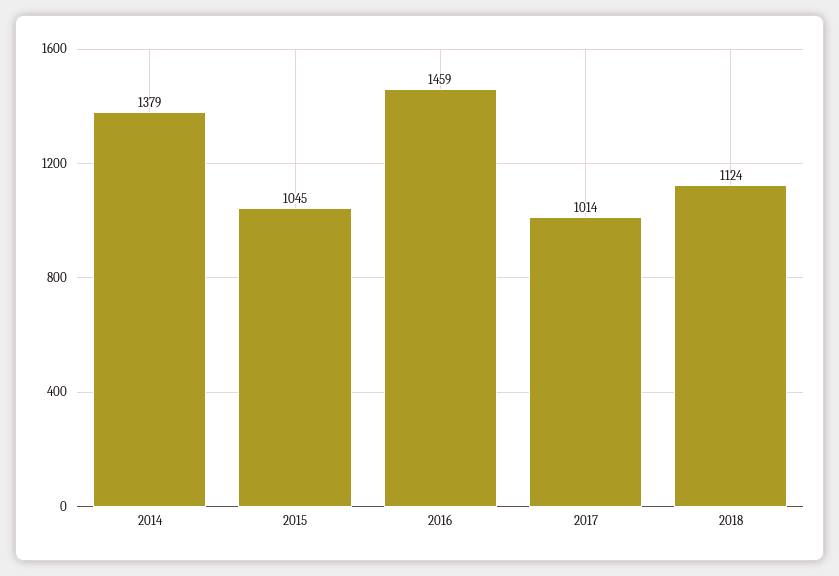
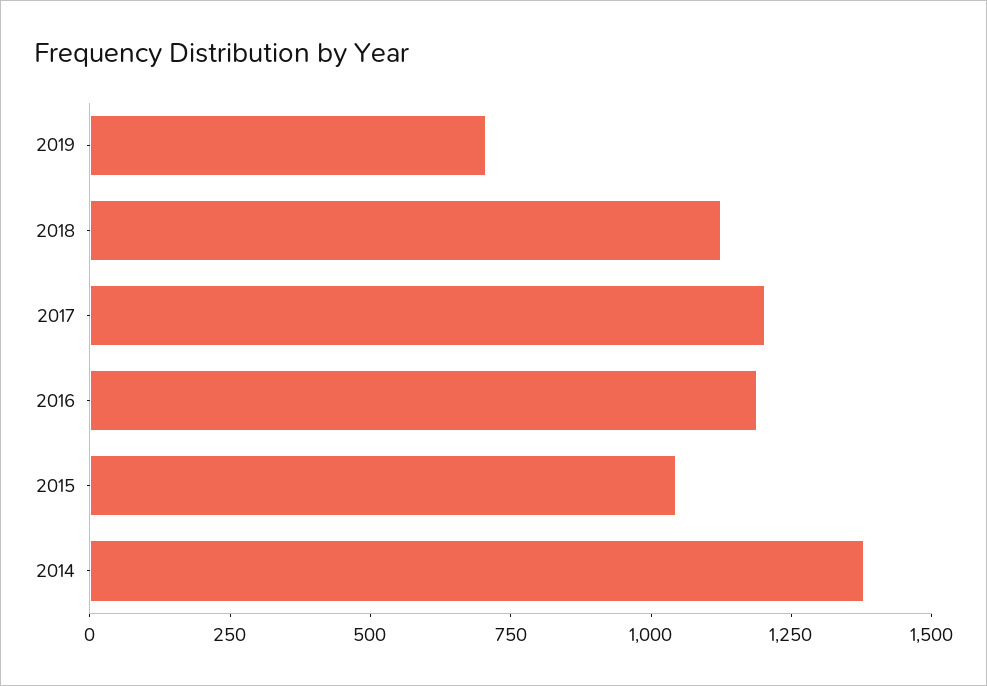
2016: 1459 -> 1200
2017: 1014 -> 1200
2019: none -> 700

